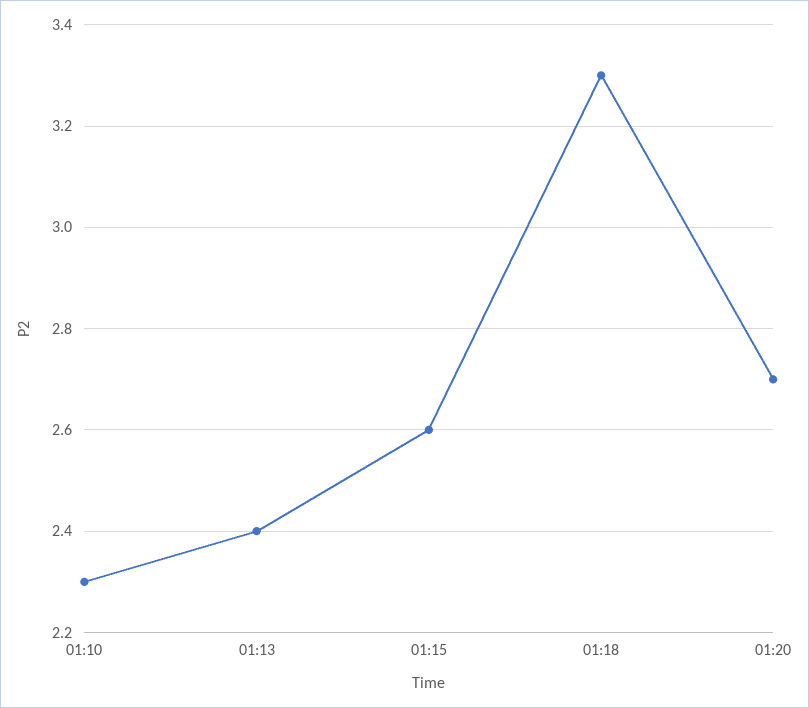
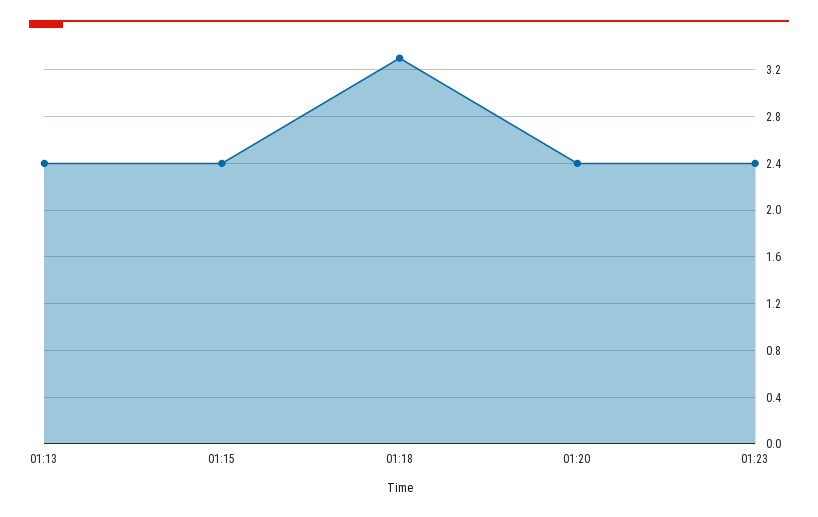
01:10: 2.3 -> none
01:15: 2.6 -> 2.4
01:20: 2.7 -> 2.4
01:23: none -> 2.4

